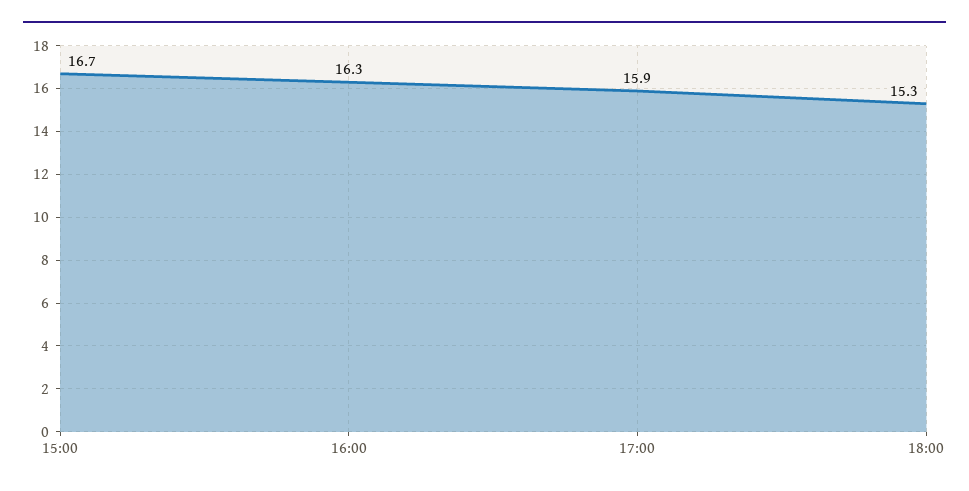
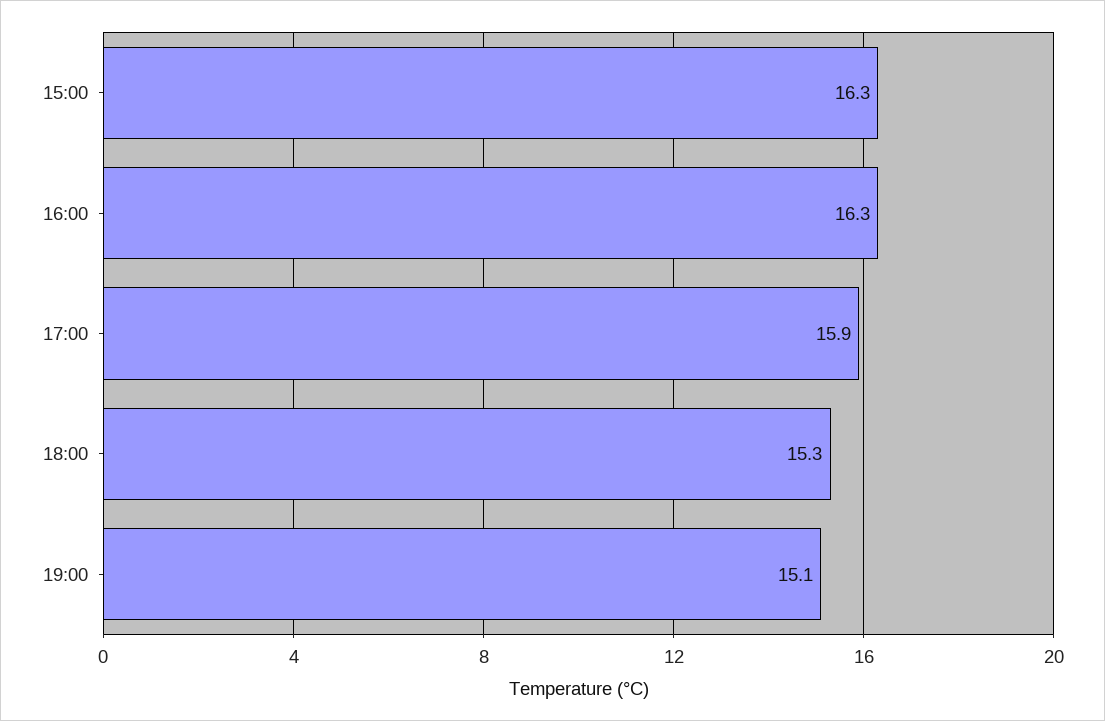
15:00: 16.7 -> 16.3
19:00: none -> 15.1

